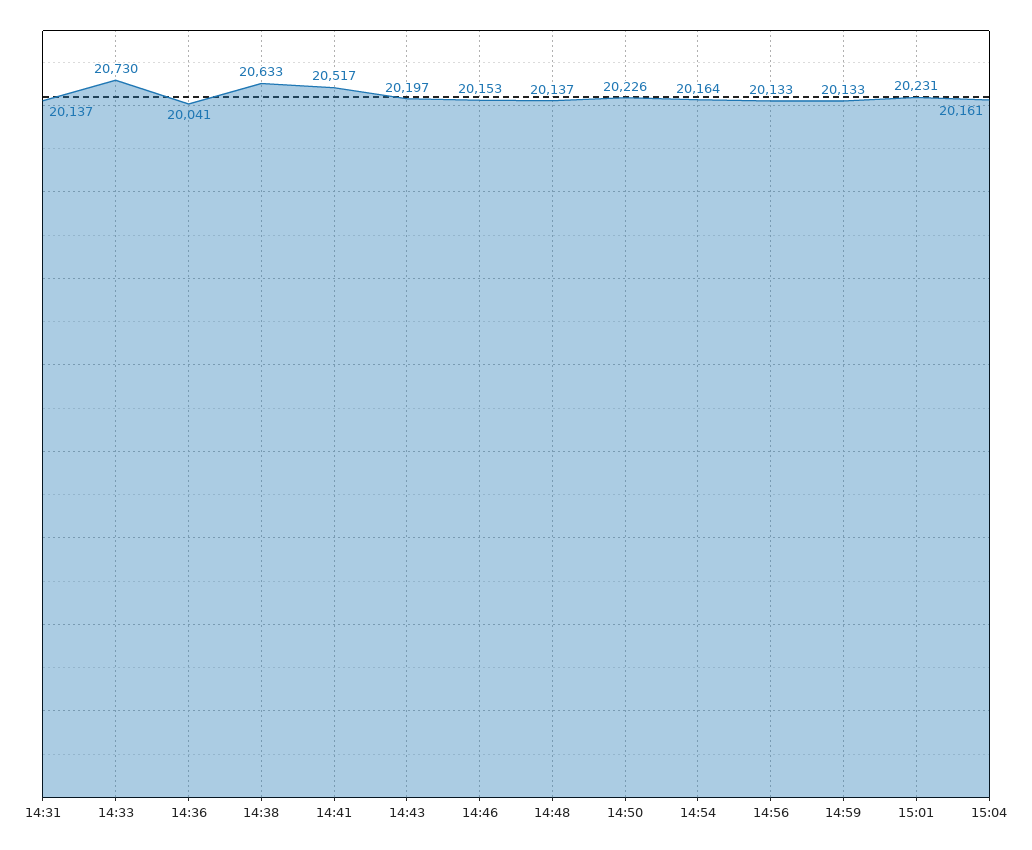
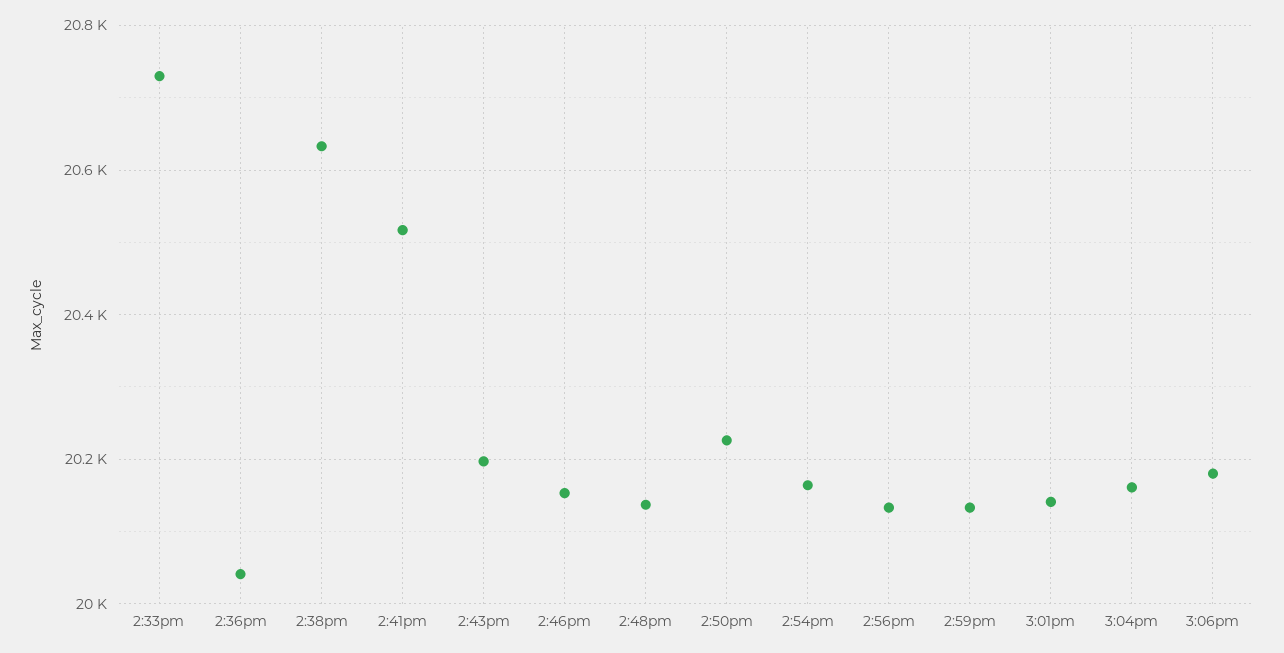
14:31: 20137 -> none
15:01: 20231 -> 20140
3:06pm: none -> 20180

